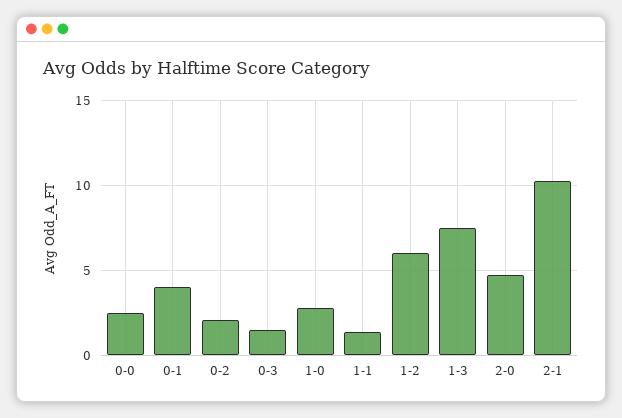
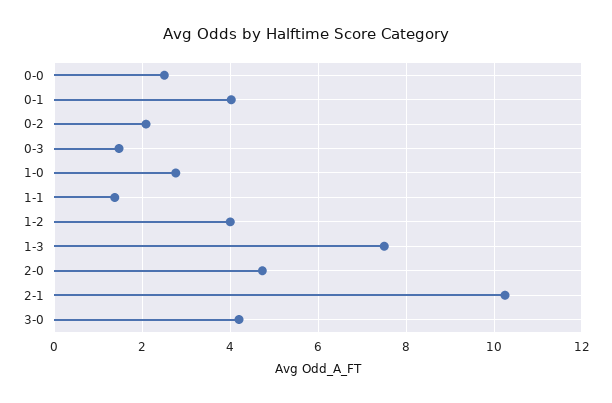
1-2: 6 -> 4
3-0: none -> 4.2

